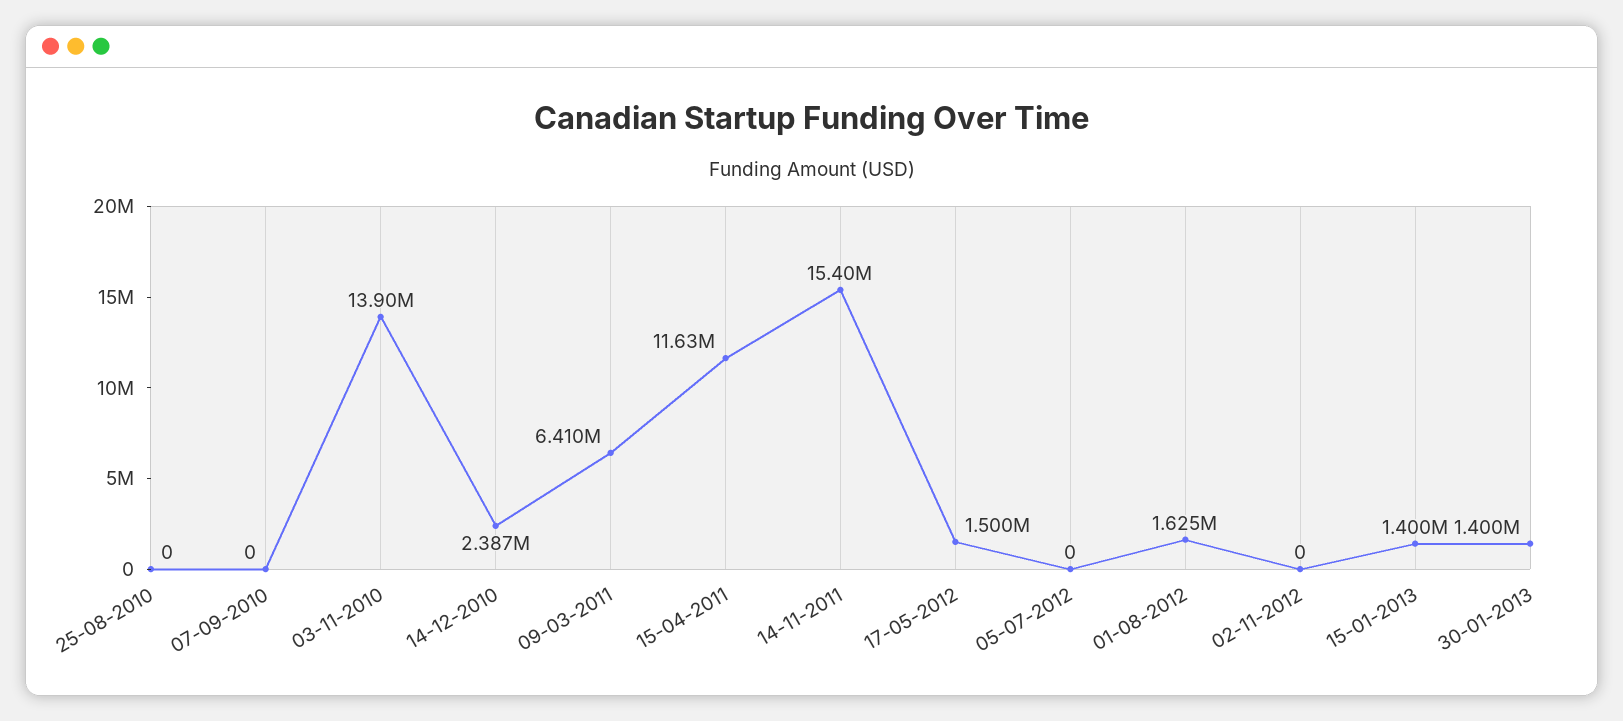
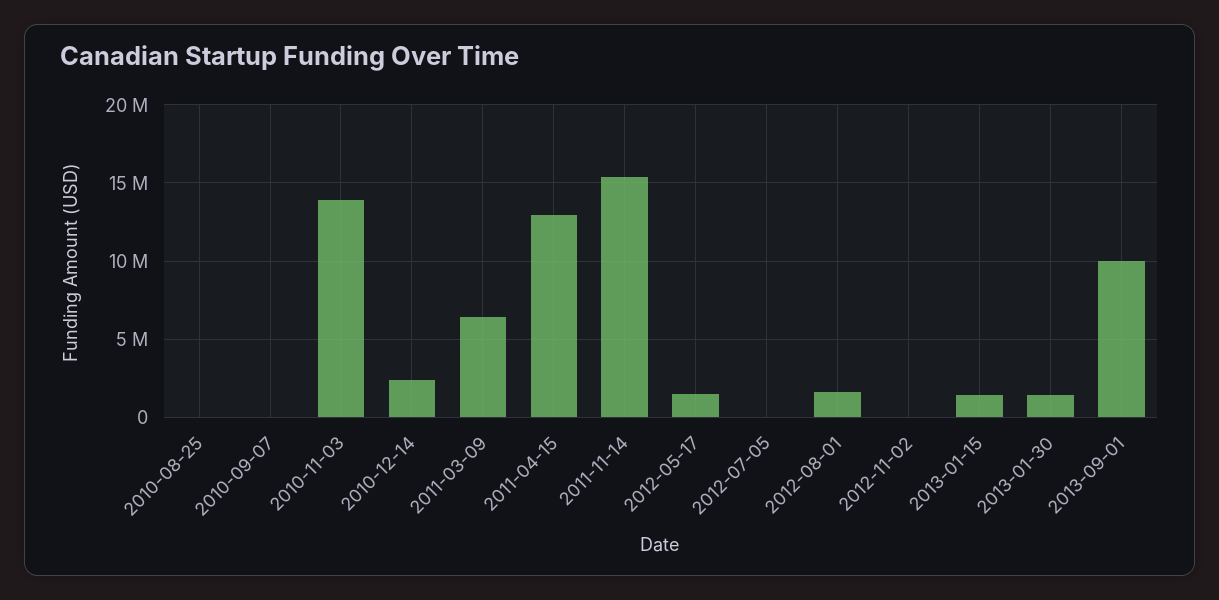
15-04-2011: 11630000 -> 13000000
2013-09-01: none -> 10000000

